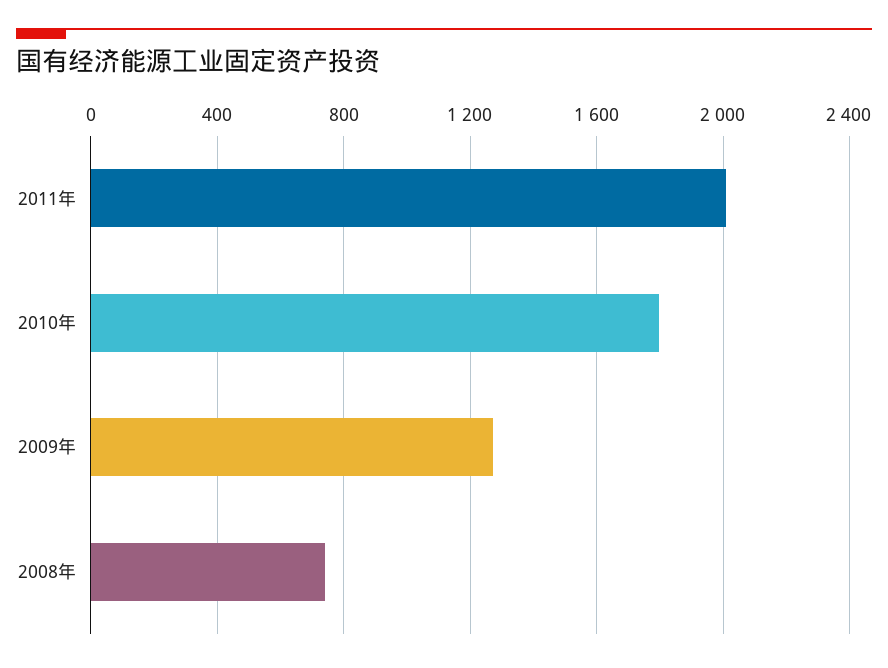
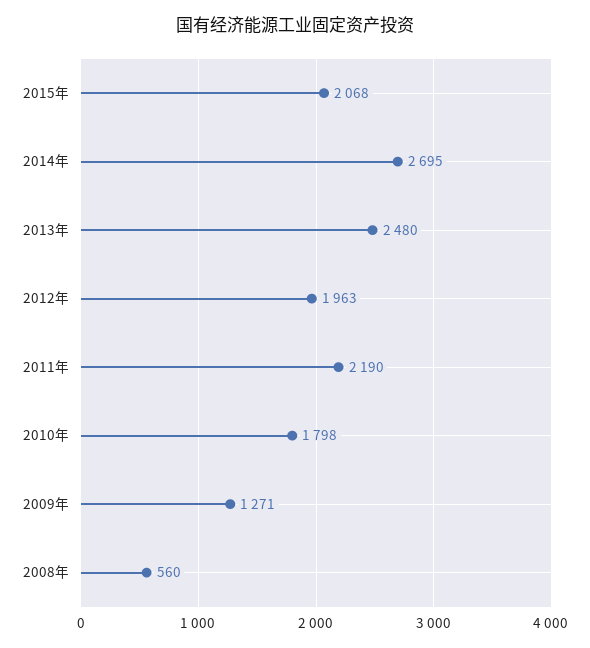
2011年: 2000 -> 2190
2008年: 750 -> 560
2015年: none -> 2068
2014年: none -> 2695
2013年: none -> 2480
2012年: none -> 1963

